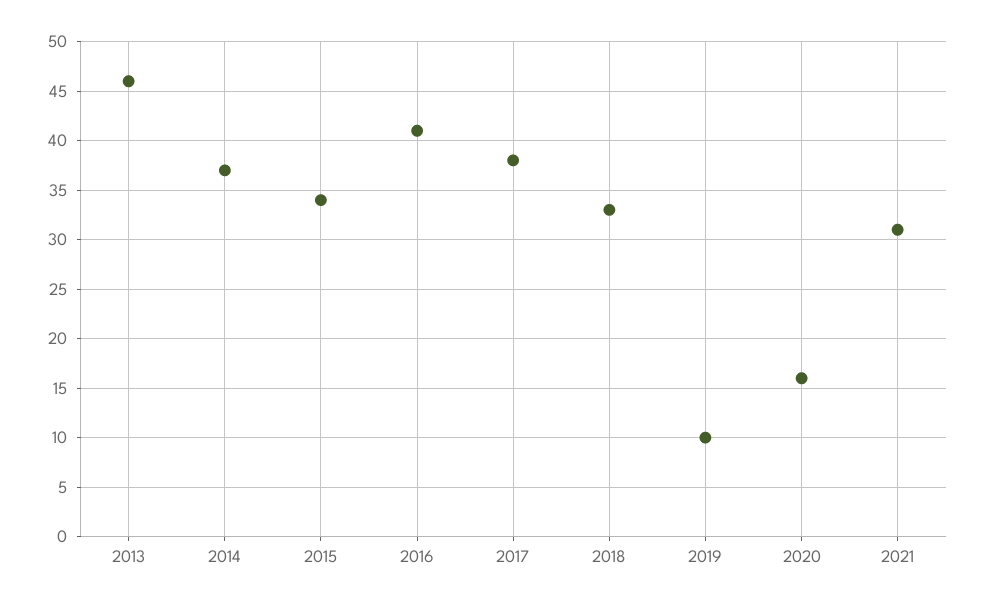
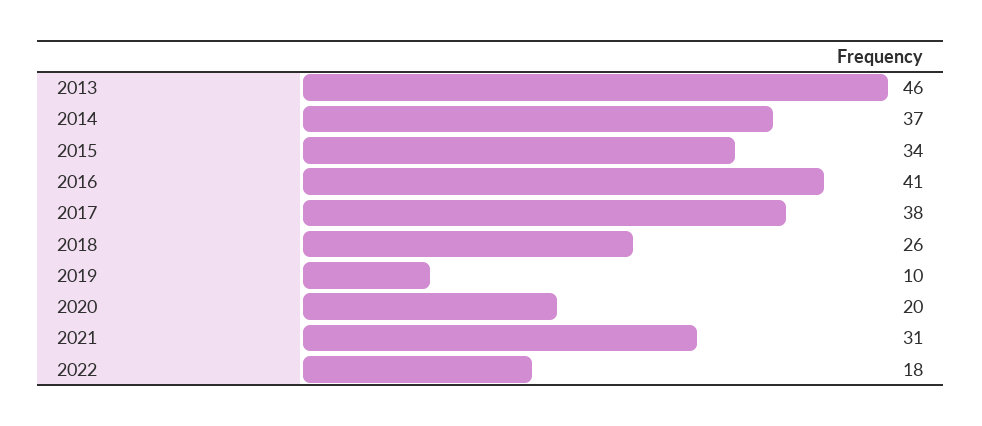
2018: 33 -> 26
2020: 16 -> 20
2022: none -> 18

